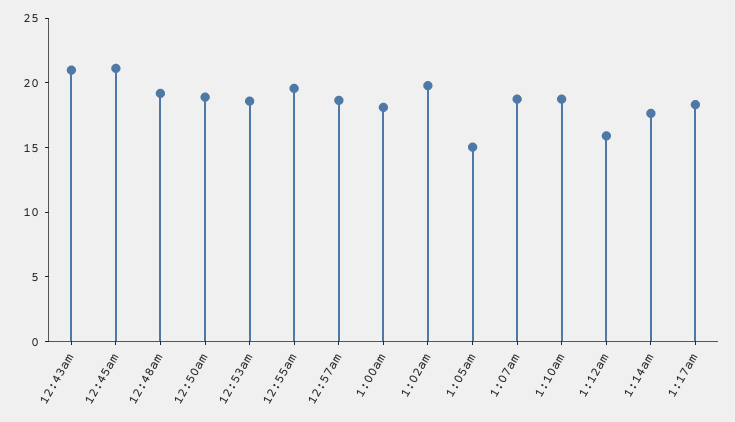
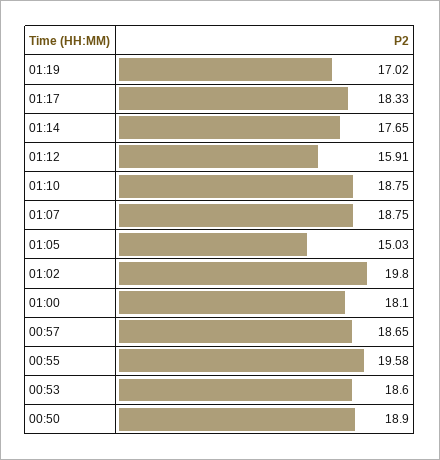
12:43am: 21 -> none
12:45am: 21 -> none
12:48am: 19 -> none
01:19: none -> 17.02

